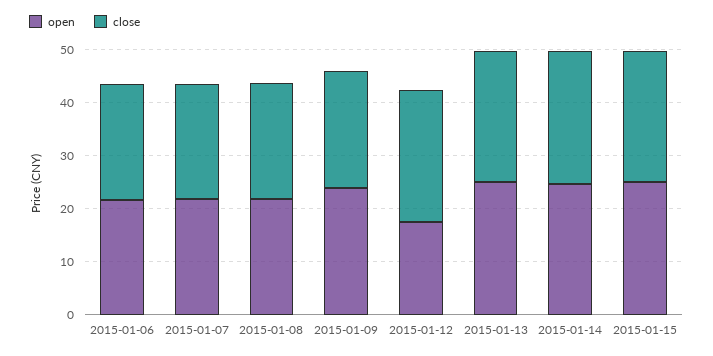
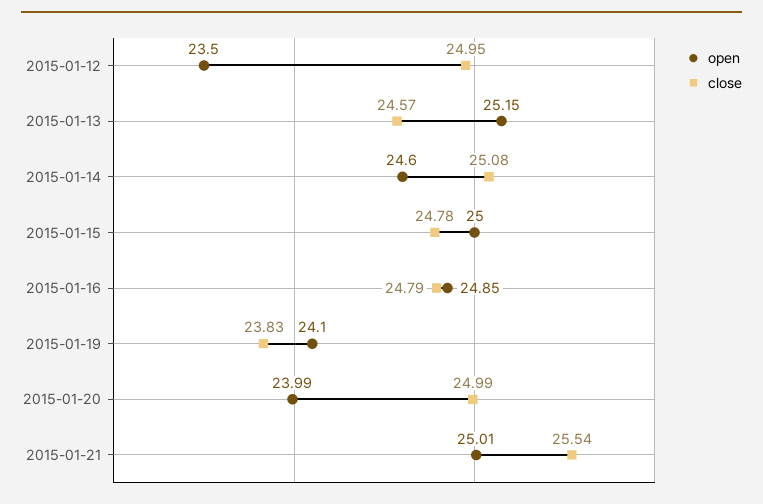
open, 2015-01-06: 22 -> none
close, 2015-01-06: 22 -> none
open, 2015-01-07: 22 -> none
close, 2015-01-07: 22 -> none
open, 2015-01-08: 22 -> none
close, 2015-01-08: 22 -> none
open, 2015-01-09: 24 -> none
close, 2015-01-09: 22 -> none
open, 2015-01-12: 18 -> 23.5
open, 2015-01-16: none -> 24.85
close, 2015-01-16: none -> 24.79
open, 2015-01-19: none -> 24.1
close, 2015-01-19: none -> 23.83
open, 2015-01-20: none -> 23.99
close, 2015-01-20: none -> 24.99
open, 2015-01-21: none -> 25.01
close, 2015-01-21: none -> 25.54

